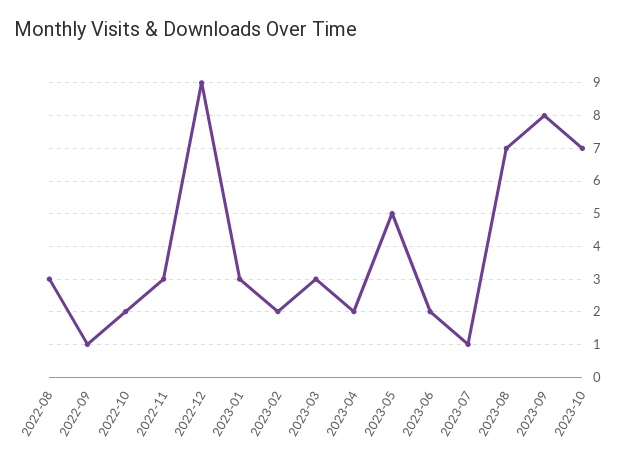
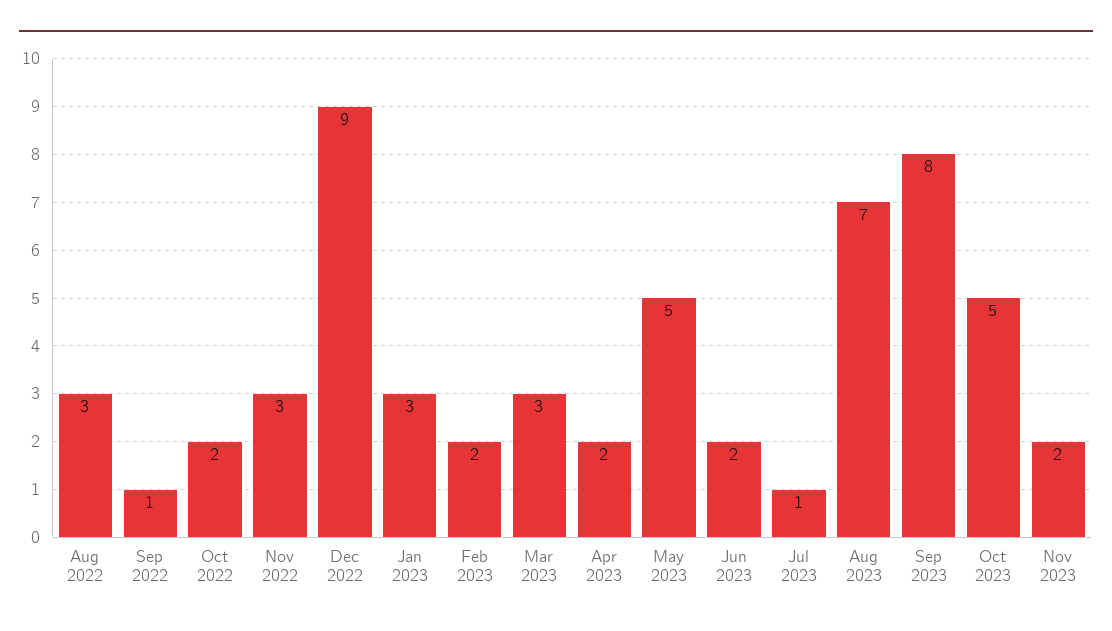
2023-10: 7 -> 5
Nov 2023: none -> 2

